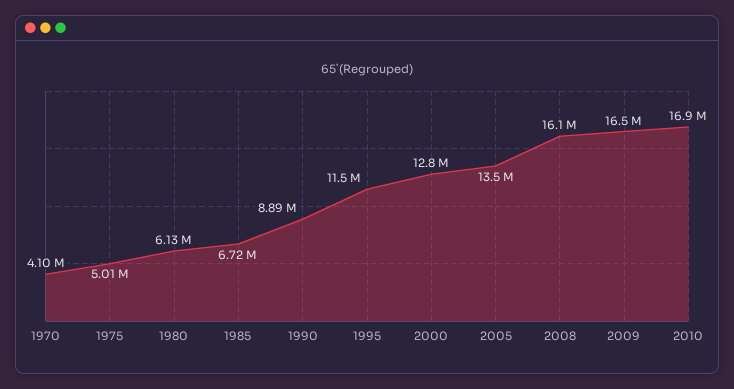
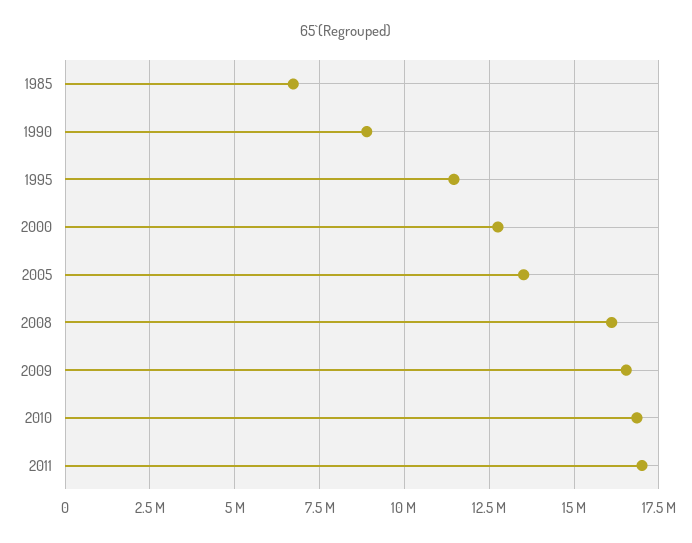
1970: 4100000 -> none
1975: 5010000 -> none
1980: 6130000 -> none
2011: none -> 17000000

